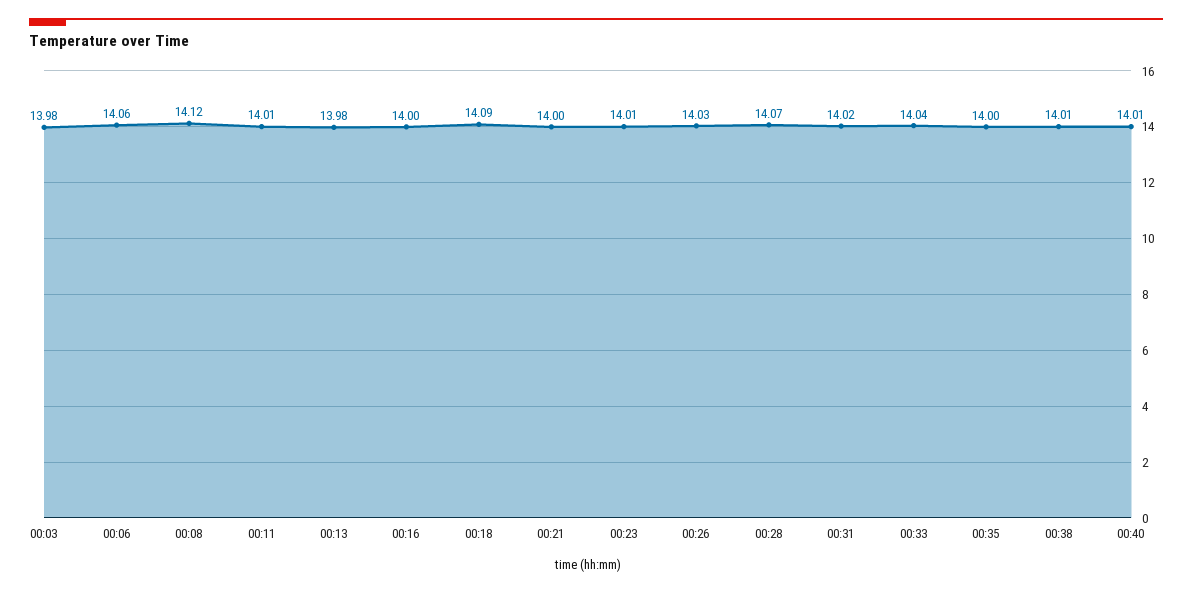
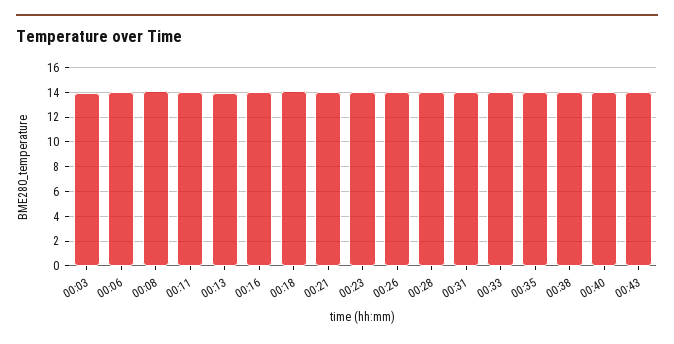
00:43: none -> 14

